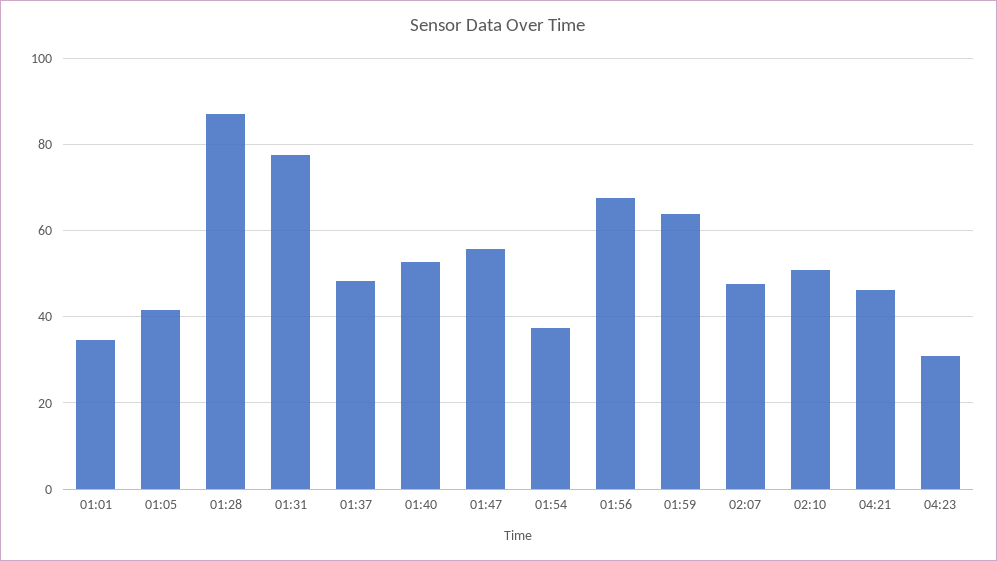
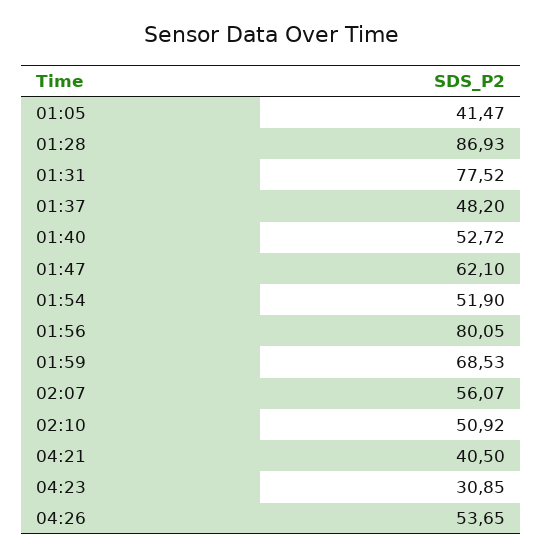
01:01: 34 -> none
01:47: 56 -> 62.1
01:54: 38 -> 51.9
01:56: 68 -> 80.05
01:59: 64 -> 68.53
02:07: 48 -> 56.07
04:21: 46 -> 40.5
04:26: none -> 53.65

